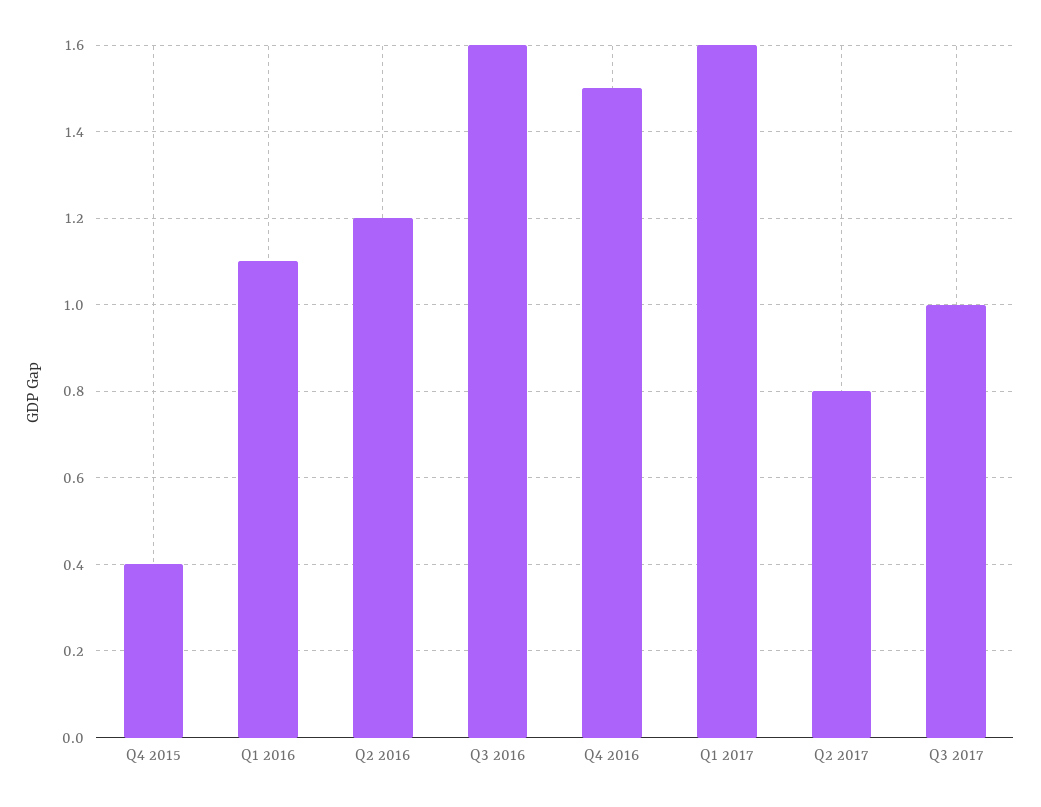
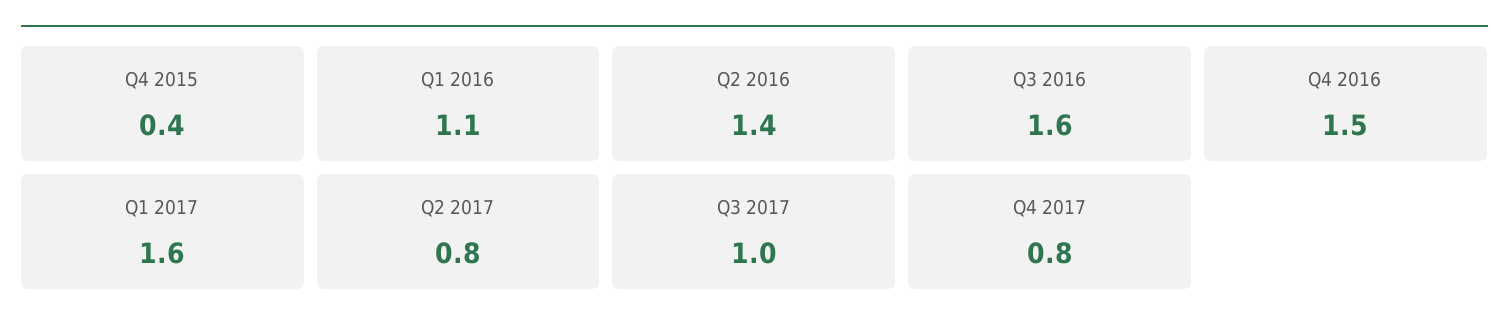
Q2 2016: 1.2 -> 1.4
Q4 2017: none -> 0.8

